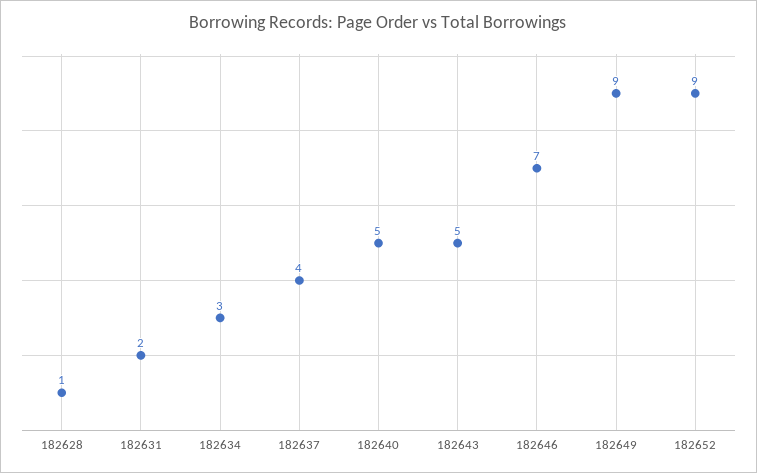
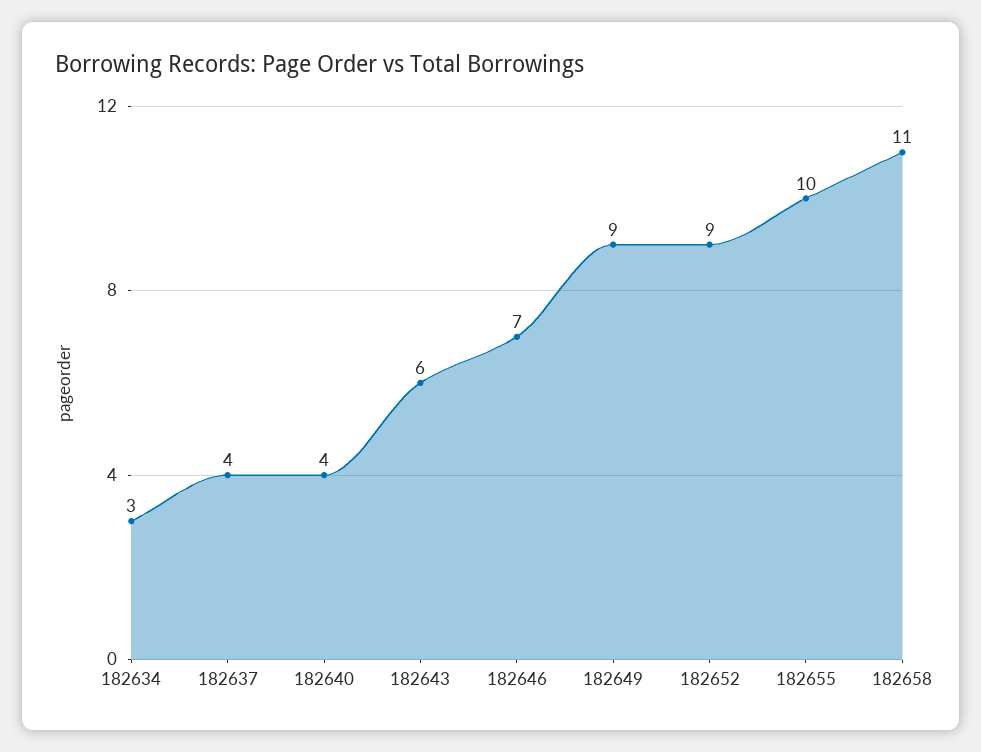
182628: 1 -> none
182631: 2 -> none
182640: 5 -> 4
182643: 5 -> 6
182655: none -> 10
182658: none -> 11

